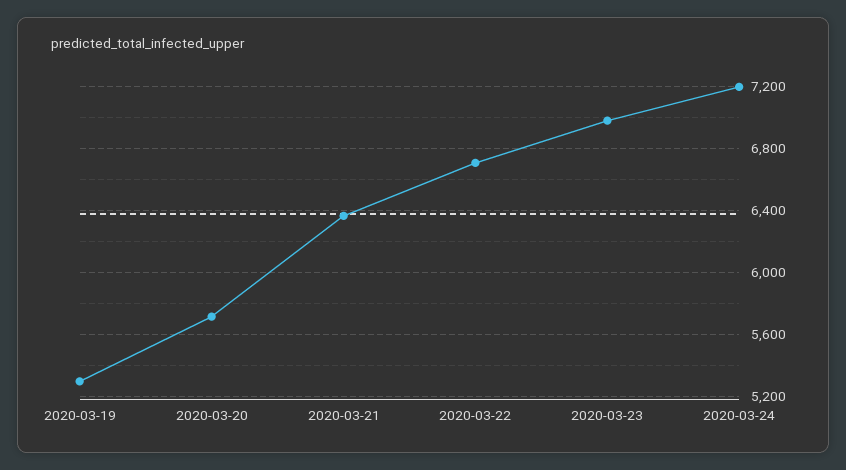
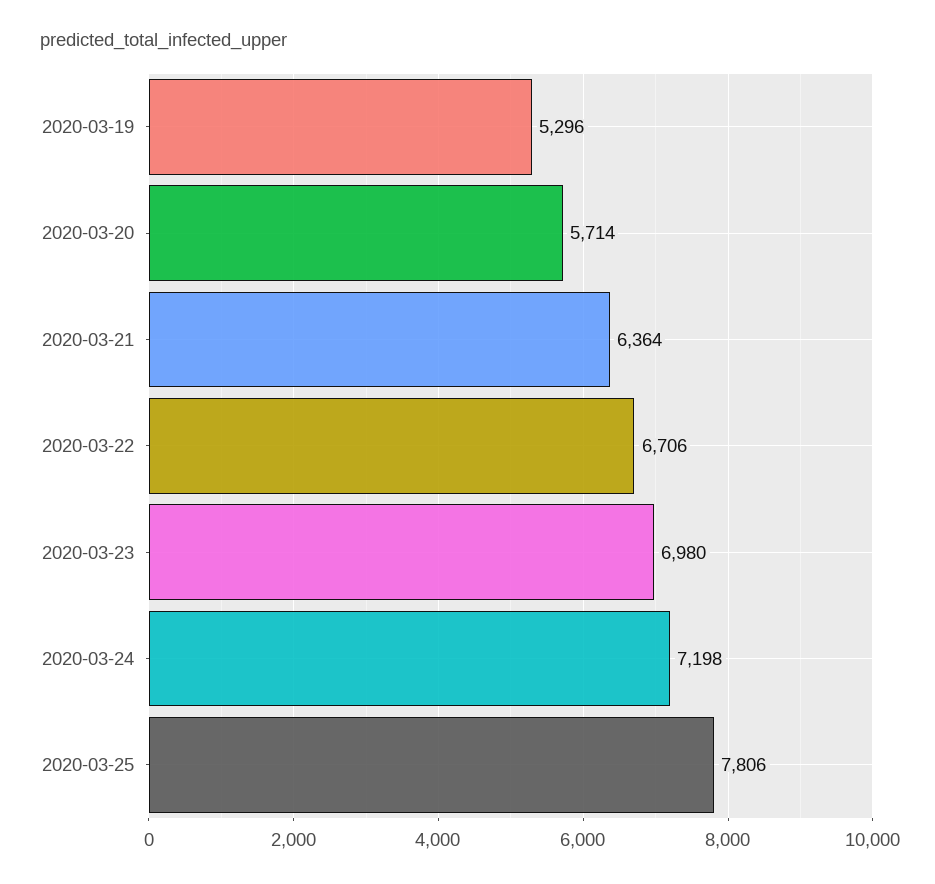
2020-03-25: none -> 7806

